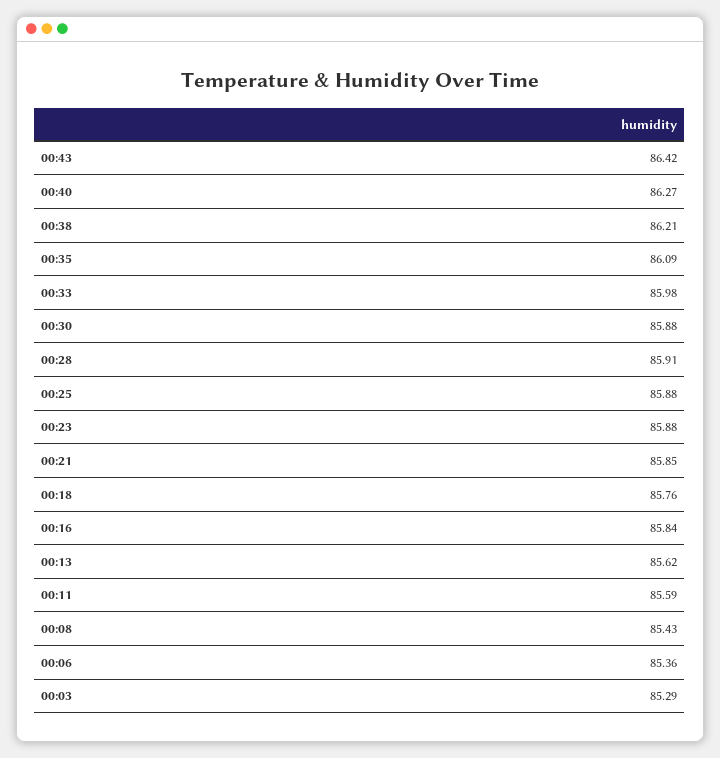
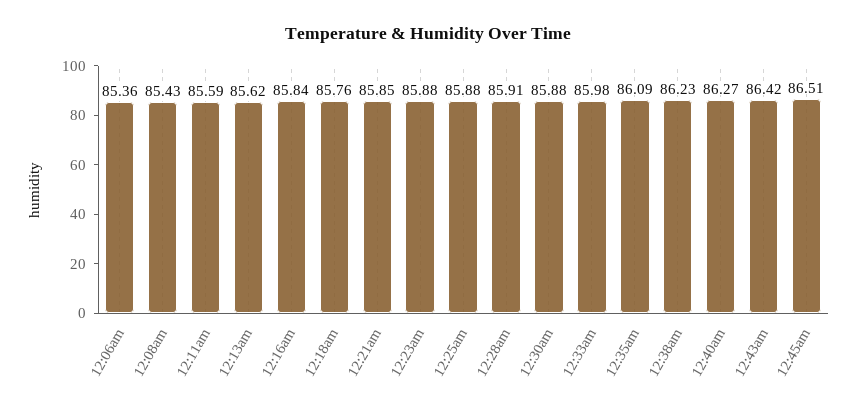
00:38: 86.21 -> 86.23
00:03: 85.29 -> none
12:45am: none -> 86.51

